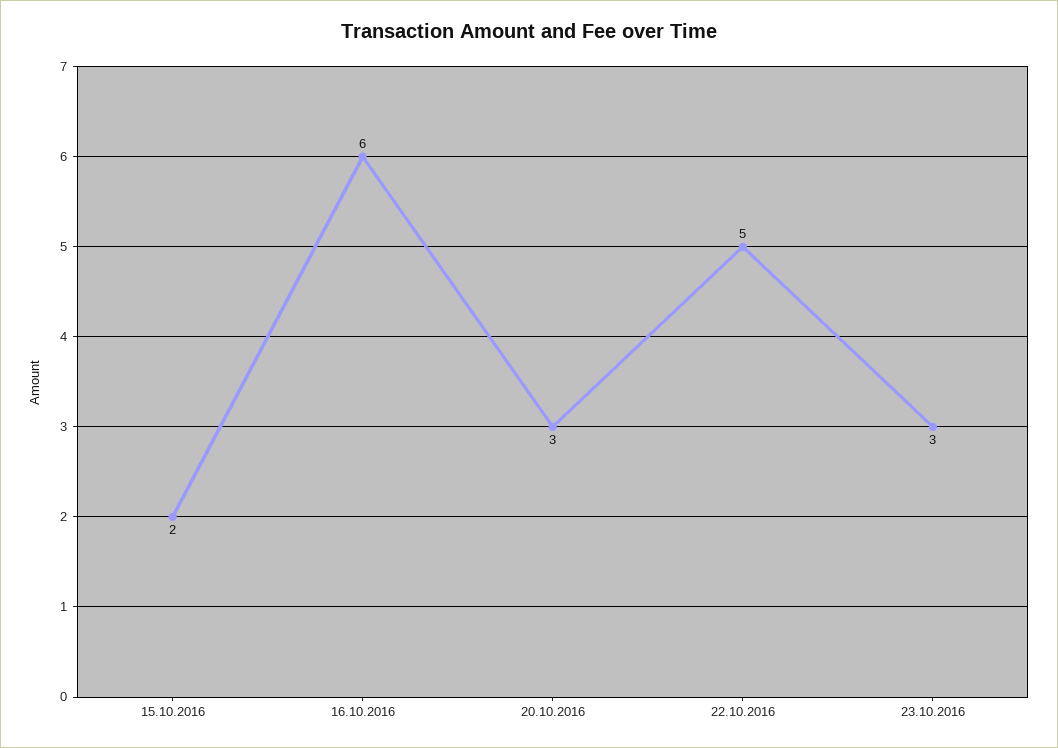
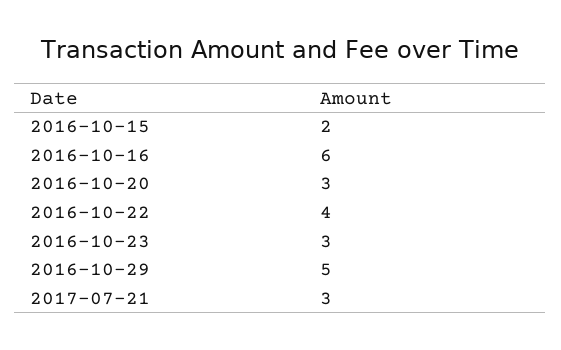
22.10.2016: 5 -> 4
2016-10-29: none -> 5
2017-07-21: none -> 3

